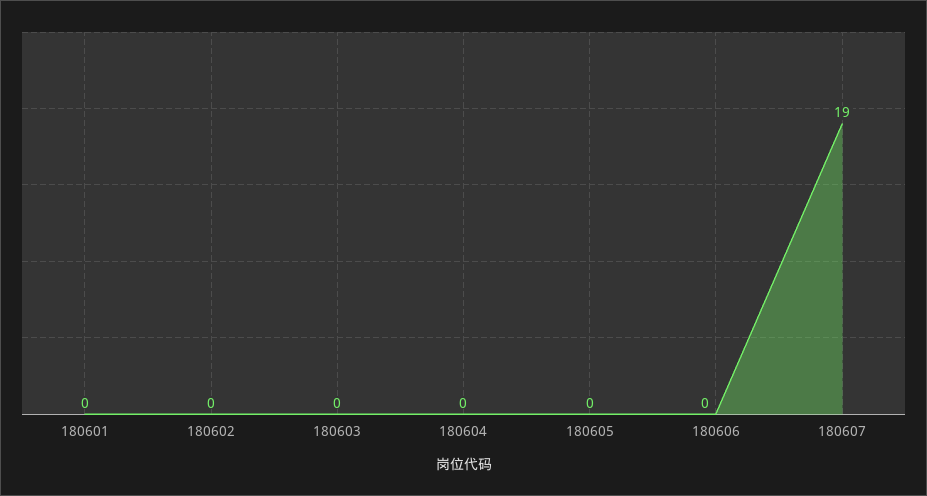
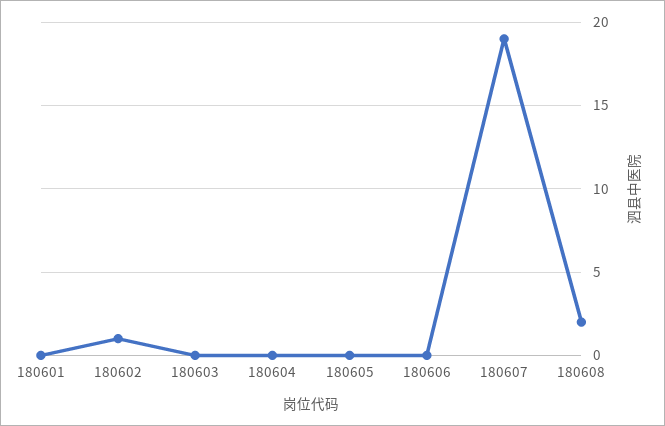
180602: 0 -> 1
180608: none -> 2

